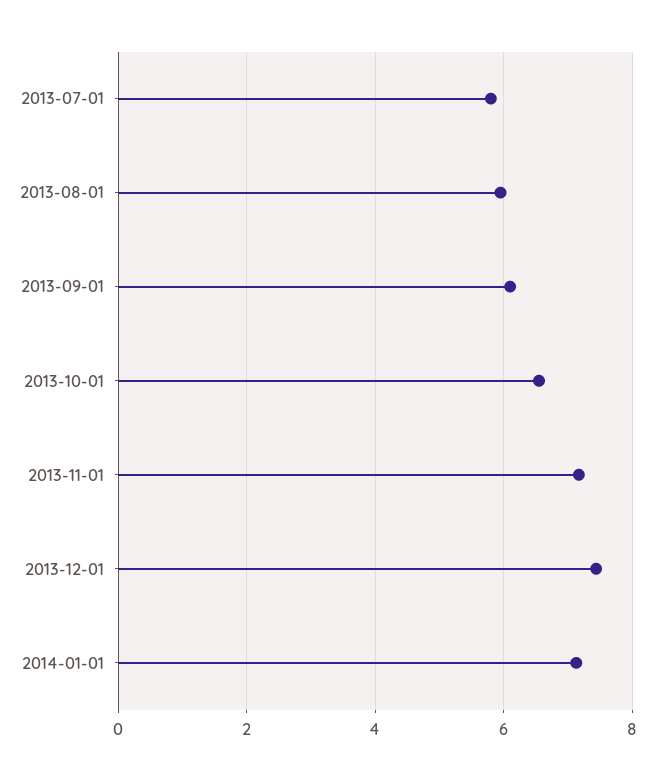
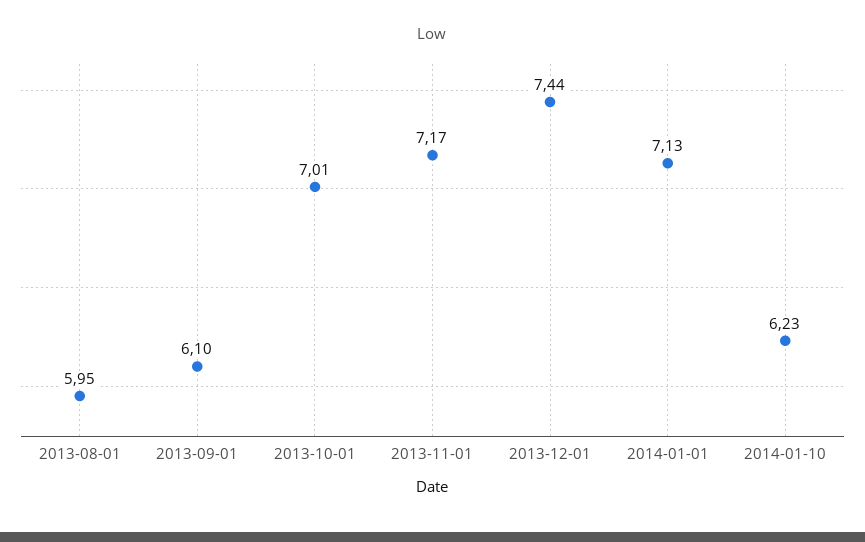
2013-07-01: 5.8 -> none
2013-10-01: 6.6 -> 7.01
2014-01-10: none -> 6.23

